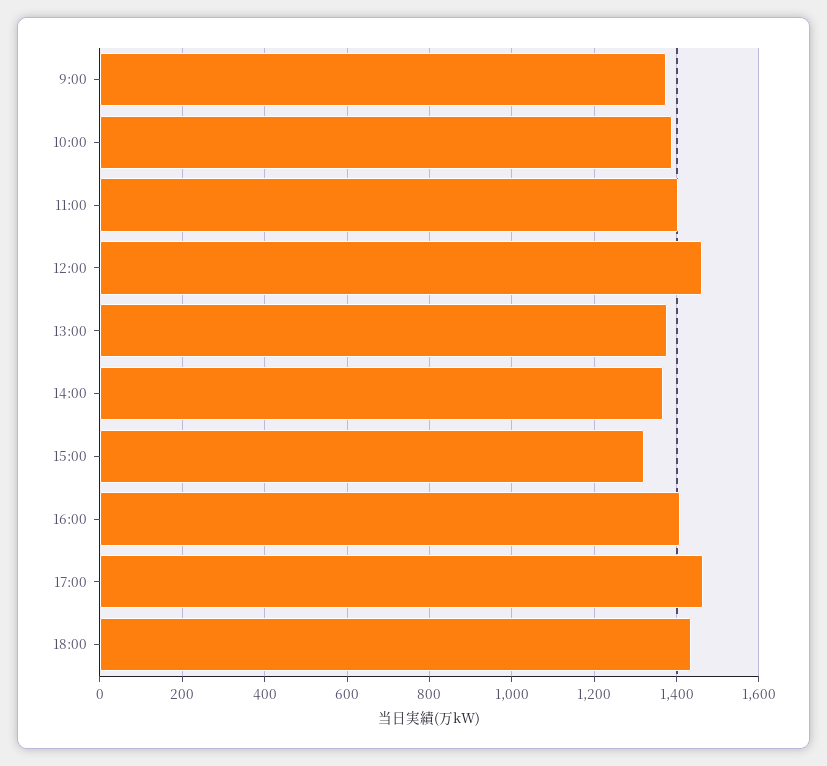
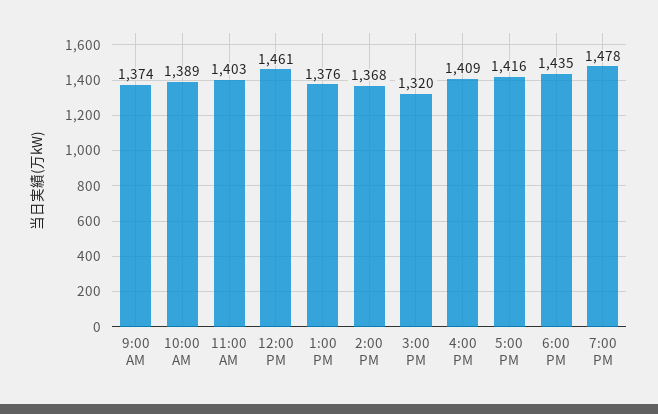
17:00: 1460 -> 1416
7:00 PM: none -> 1478

